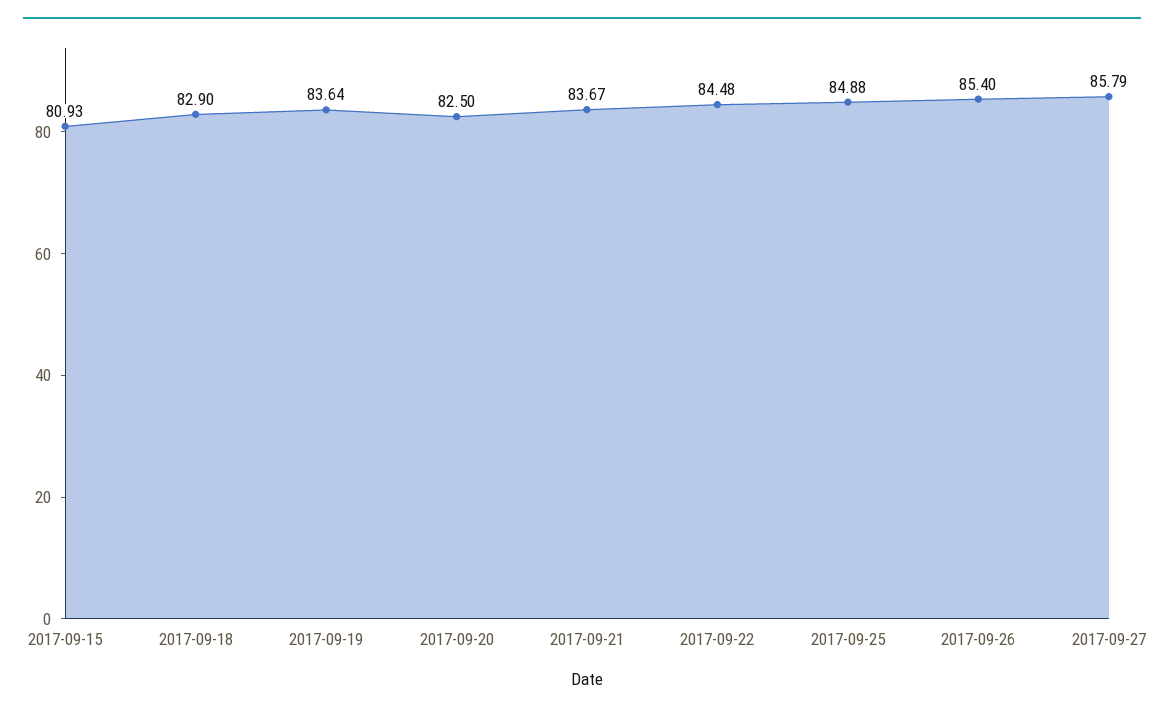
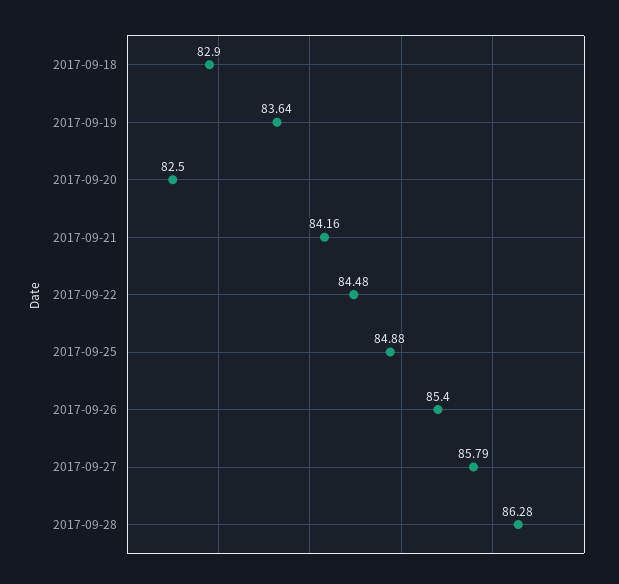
2017-09-15: 80.93 -> none
2017-09-21: 83.67 -> 84.16
2017-09-28: none -> 86.28

